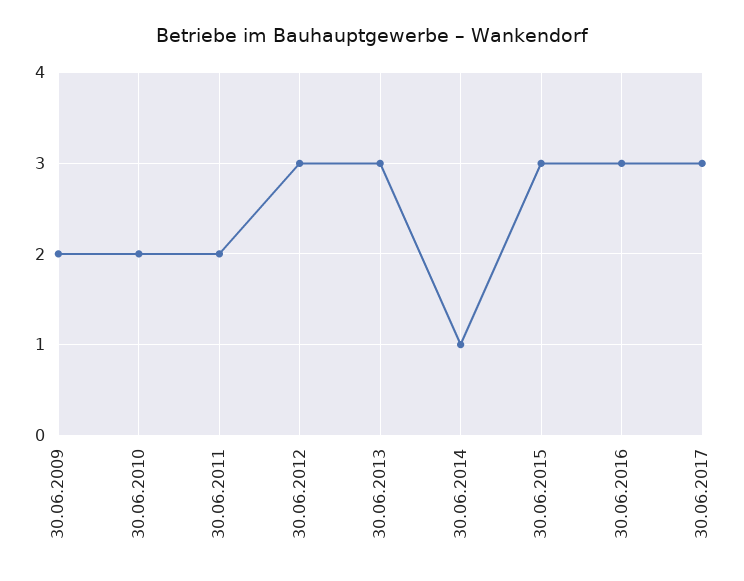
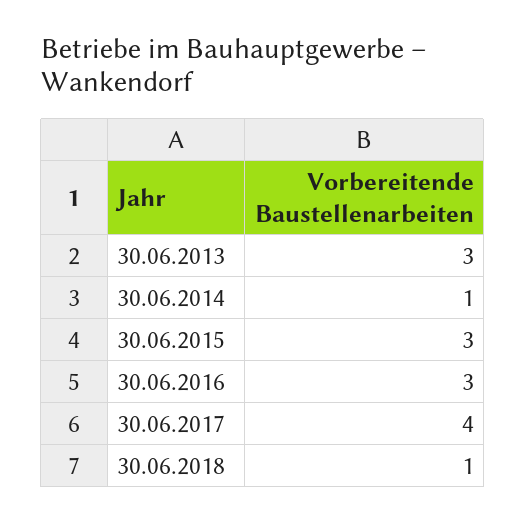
30.06.2009: 2 -> none
30.06.2010: 2 -> none
30.06.2011: 2 -> none
30.06.2012: 3 -> none
30.06.2017: 3 -> 4
30.06.2018: none -> 1

